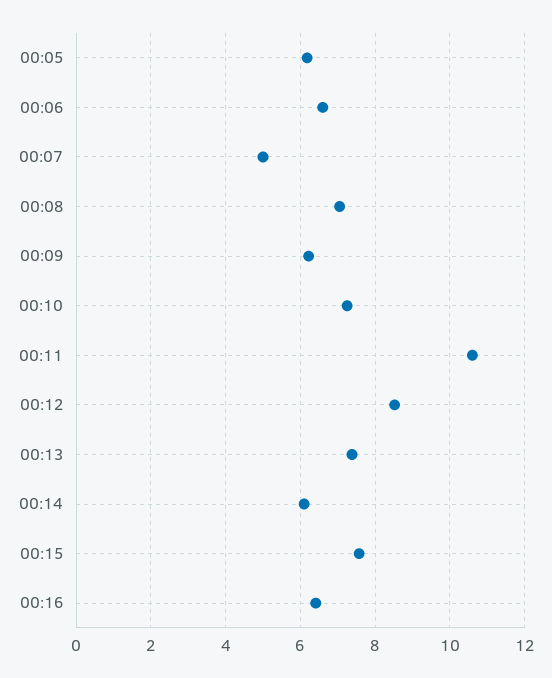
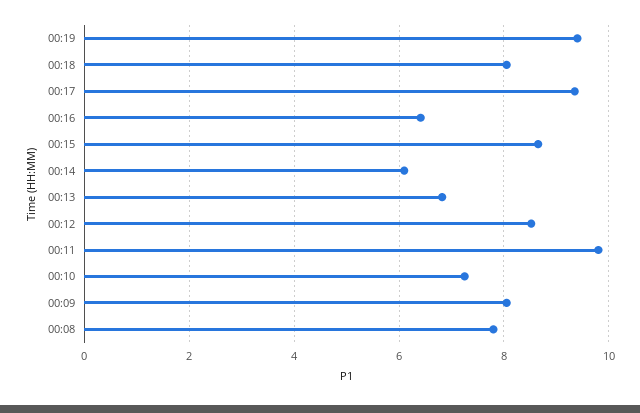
00:05: 6.2 -> none
00:06: 6.6 -> none
00:07: 5 -> none
00:08: 7 -> 7.8
00:09: 6.2 -> 8
00:11: 10.6 -> 9.8
00:13: 7.4 -> 6.8
00:15: 7.6 -> 8.6
00:19: none -> 9.4
00:18: none -> 8
00:17: none -> 9.4

